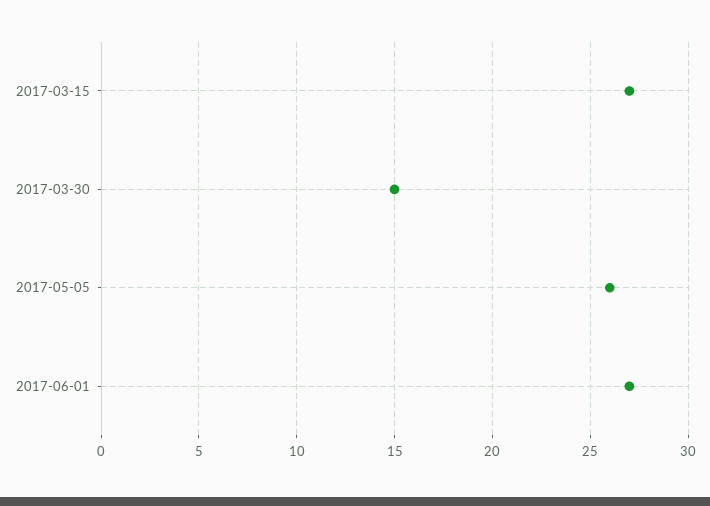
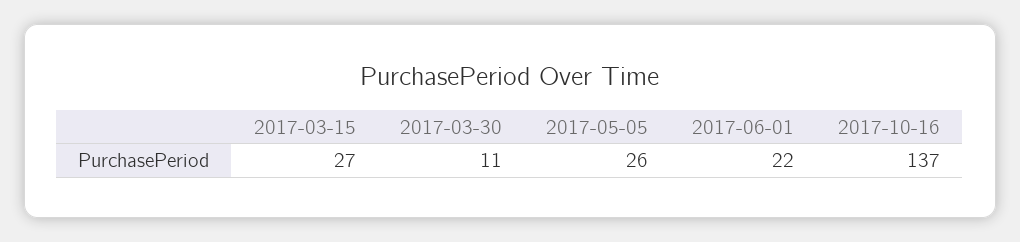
2017-03-30: 15 -> 11
2017-06-01: 27 -> 22
2017-10-16: none -> 137

